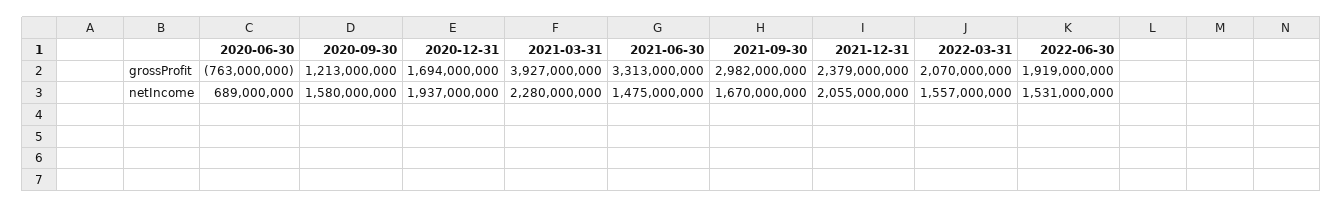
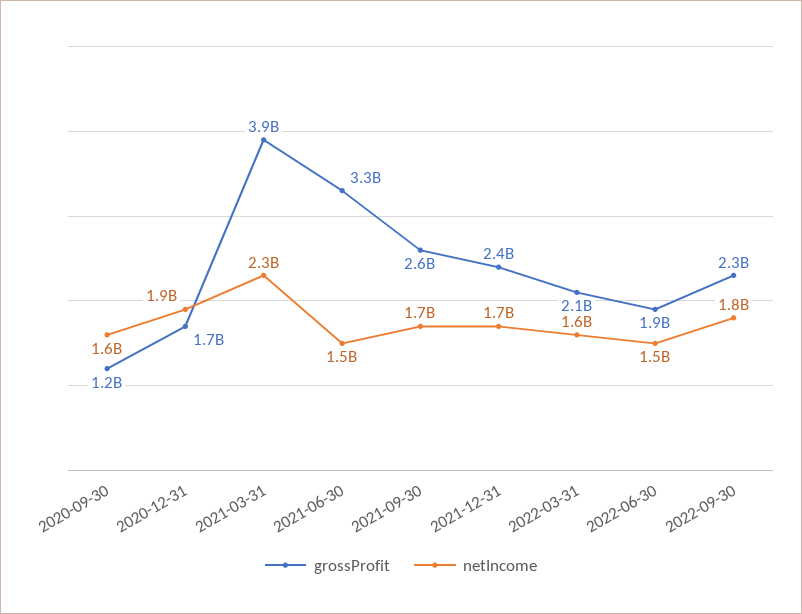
grossProfit, 2020-06-30: -763000000 -> none
grossProfit, 2021-09-30: 2982000000 -> 2600000000
netIncome, 2020-06-30: 689000000 -> none
netIncome, 2021-12-31: 2055000000 -> 1700000000
grossProfit, 2022-09-30: none -> 2300000000
netIncome, 2022-09-30: none -> 1800000000

